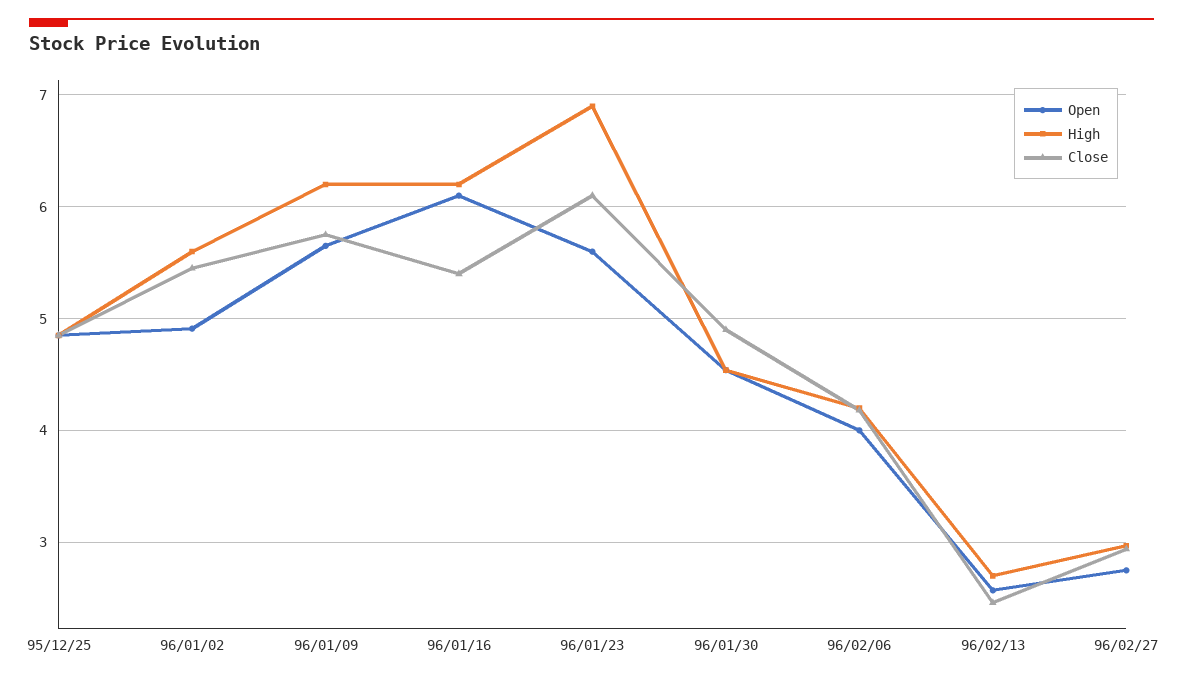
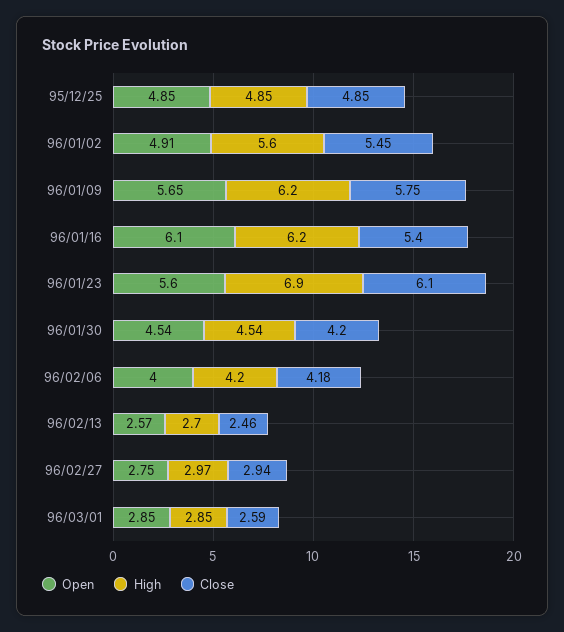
Close, 96/01/30: 4.9 -> 4.2
Open, 96/03/01: none -> 2.85
High, 96/03/01: none -> 2.85
Close, 96/03/01: none -> 2.59

